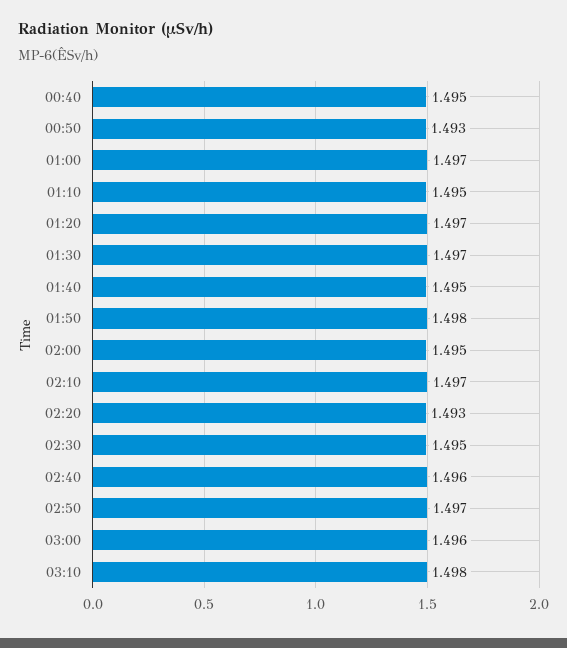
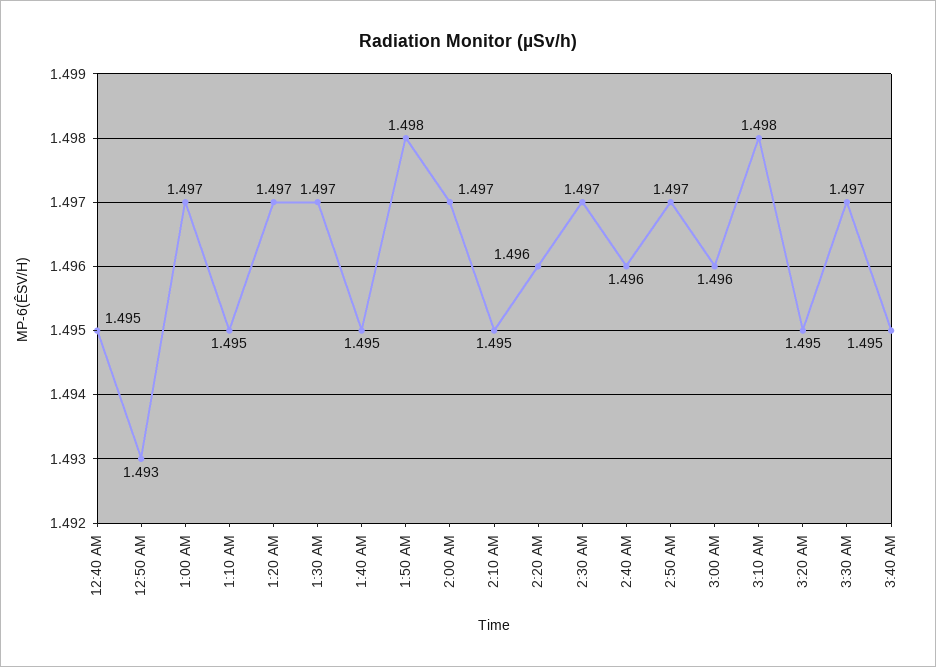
02:00: 1.495 -> 1.497
02:10: 1.497 -> 1.495
02:20: 1.493 -> 1.496
02:30: 1.495 -> 1.497
3:20 AM: none -> 1.495
3:30 AM: none -> 1.497
3:40 AM: none -> 1.495

